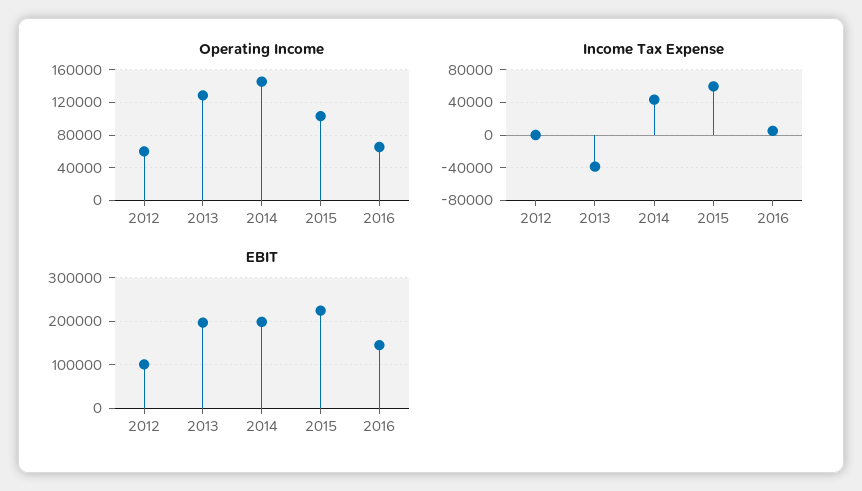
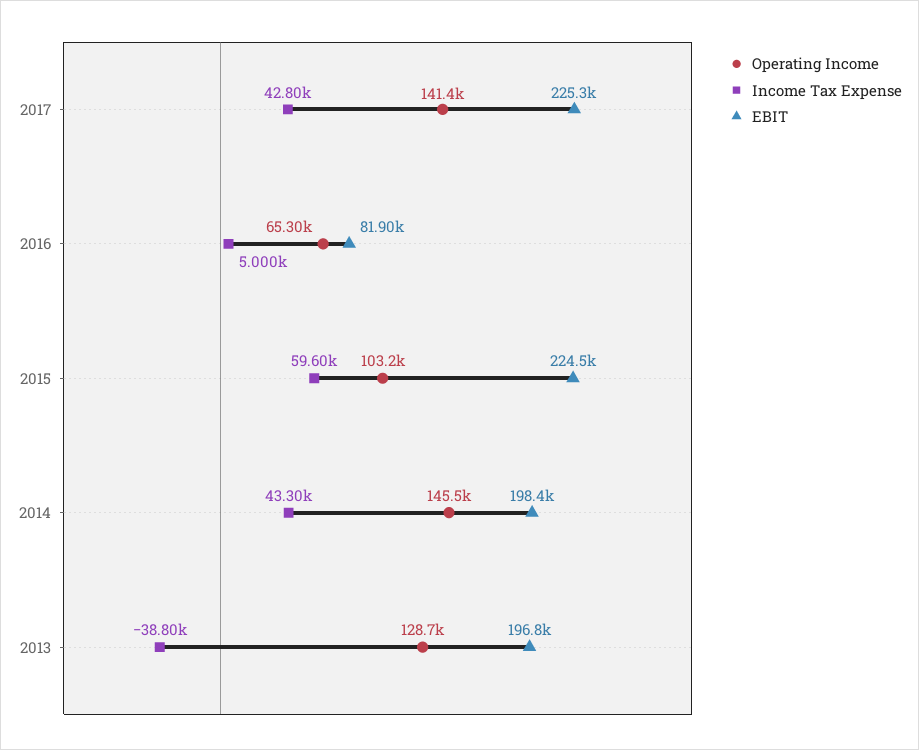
Operating Income, 2012: 60000 -> none
Income Tax Expense, 2012: 0 -> none
EBIT, 2012: 100000 -> none
EBIT, 2016: 140000 -> 81900
Operating Income, 2017: none -> 141400
Income Tax Expense, 2017: none -> 42800
EBIT, 2017: none -> 225300

